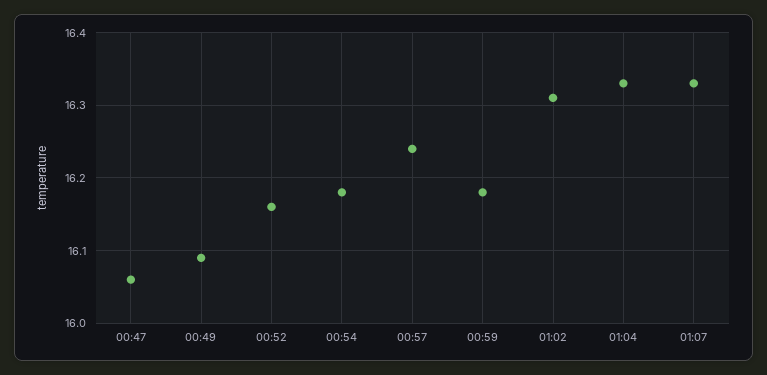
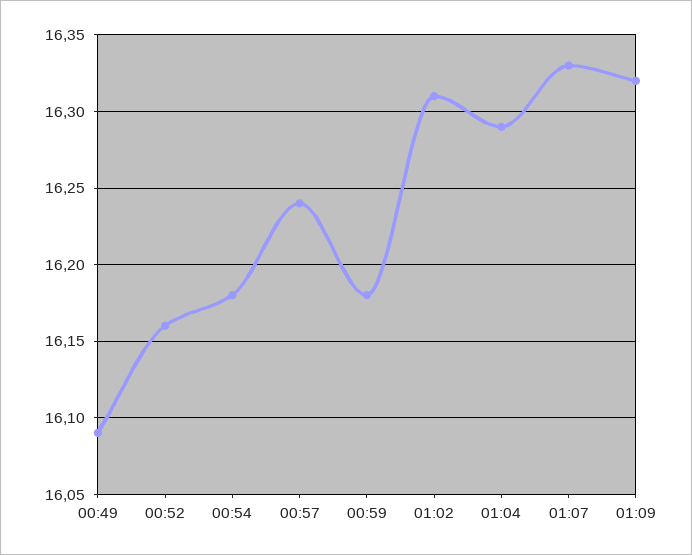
00:47: 16.06 -> none
01:04: 16.33 -> 16.29
01:09: none -> 16.32

